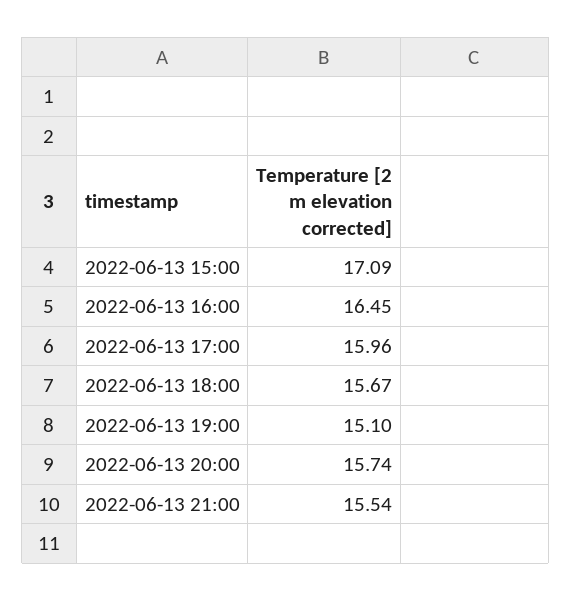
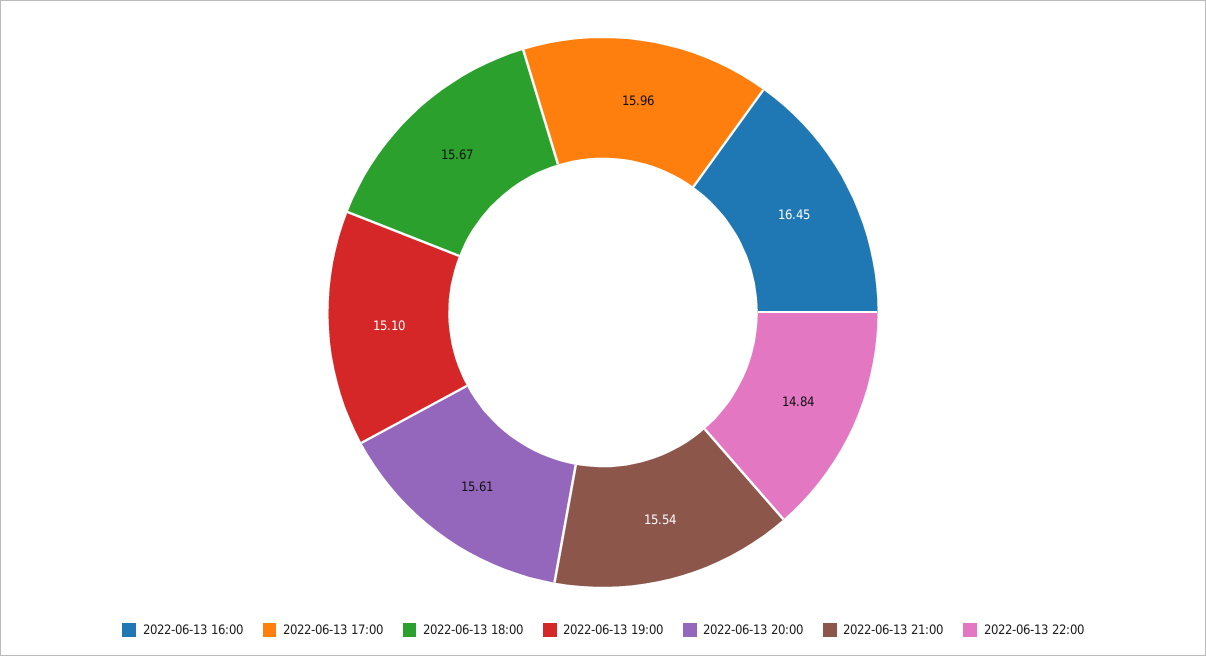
2022-06-13 15:00: 17.09 -> none
2022-06-13 20:00: 15.74 -> 15.61
2022-06-13 22:00: none -> 14.84

